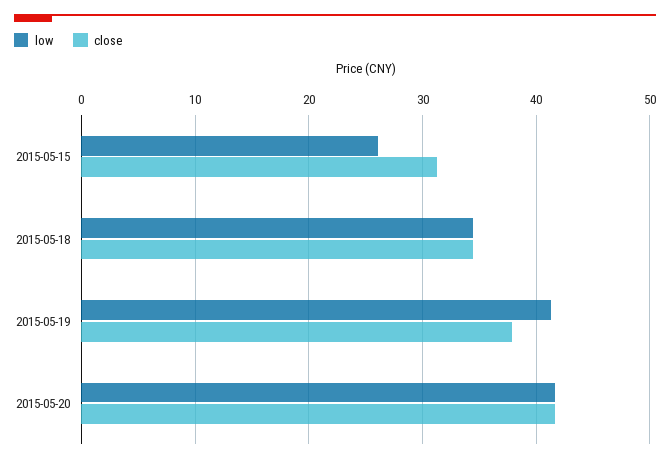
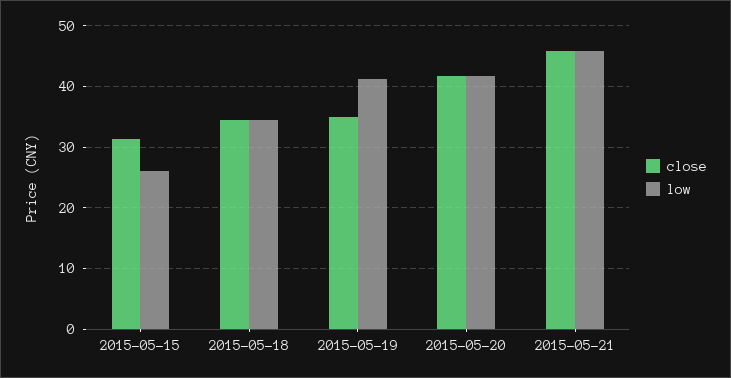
close, 2015-05-19: 38 -> 35
close, 2015-05-21: none -> 46
low, 2015-05-21: none -> 46

